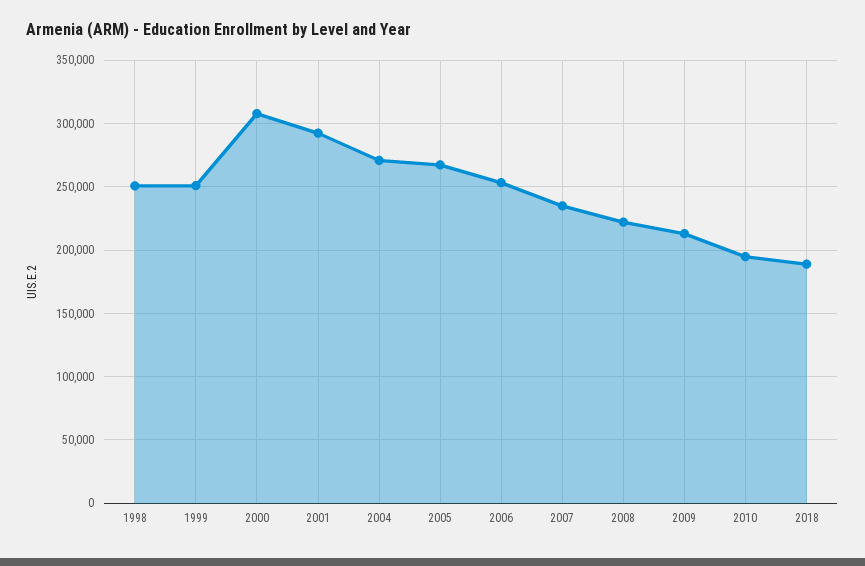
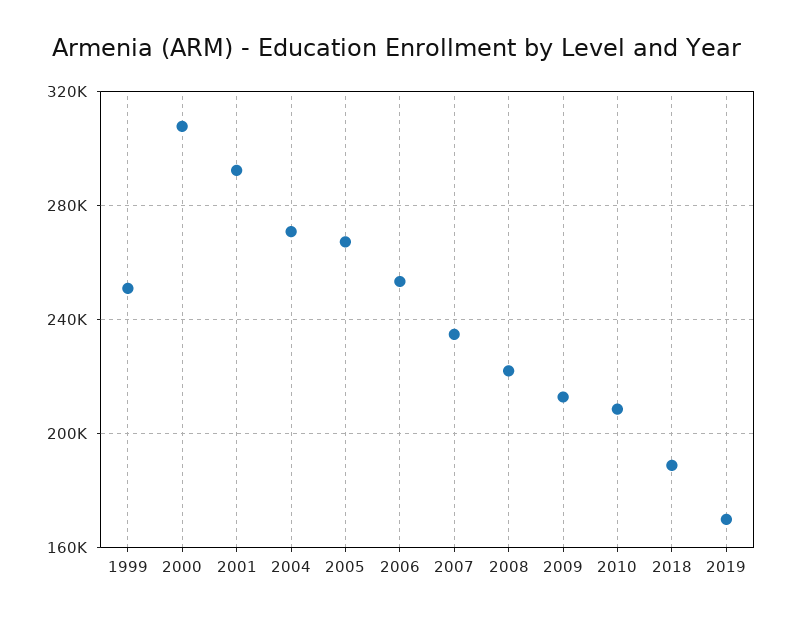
1998: 250000 -> none
2010: 195000 -> 210000
2019: none -> 170000

